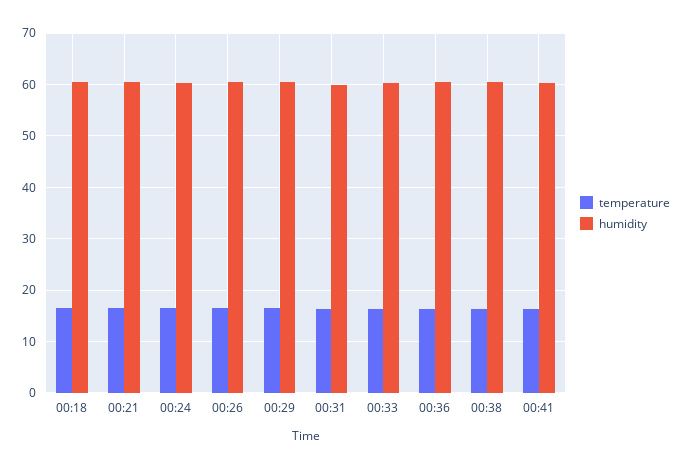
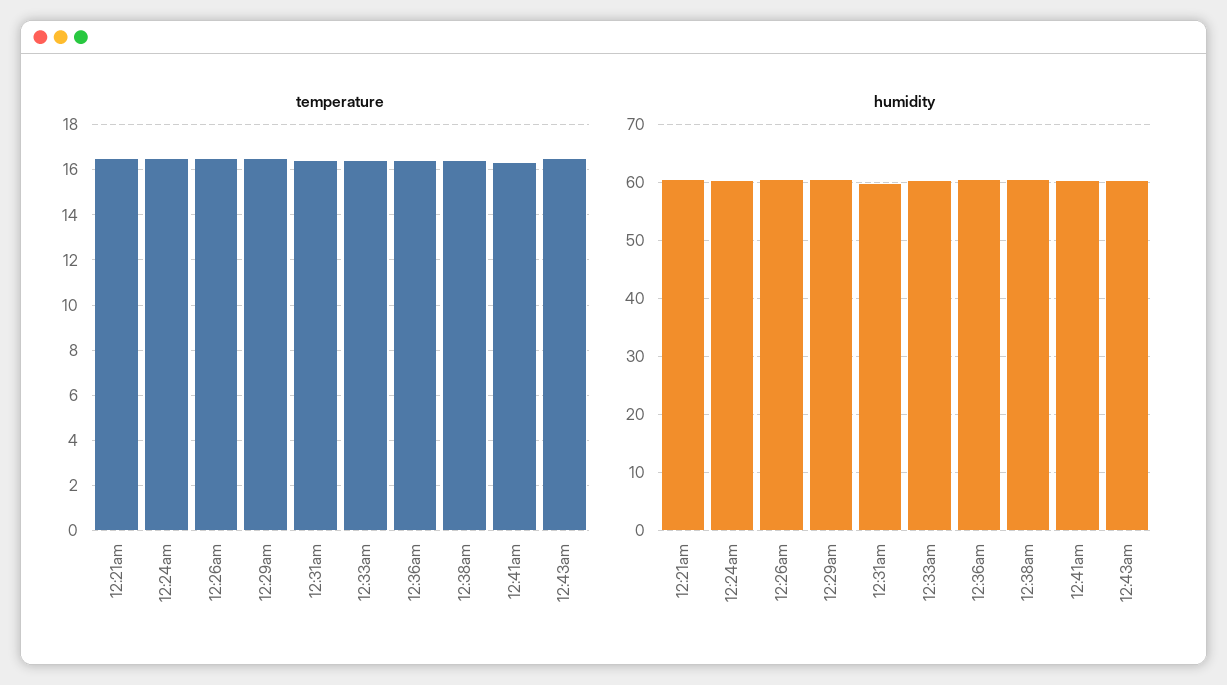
temperature, 00:18: 16 -> none
humidity, 00:18: 60 -> none
temperature, 12:43am: none -> 16.5
humidity, 12:43am: none -> 60

